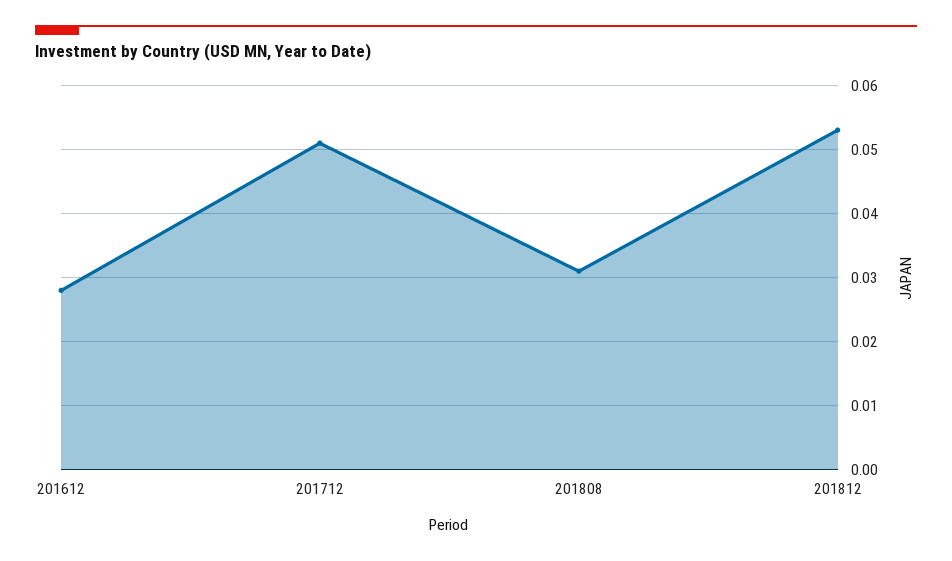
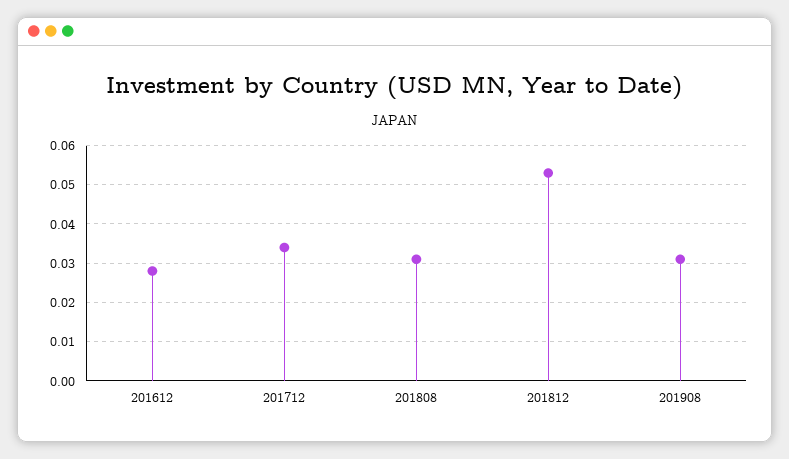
201712: 0.051 -> 0.035
201908: none -> 0.03

